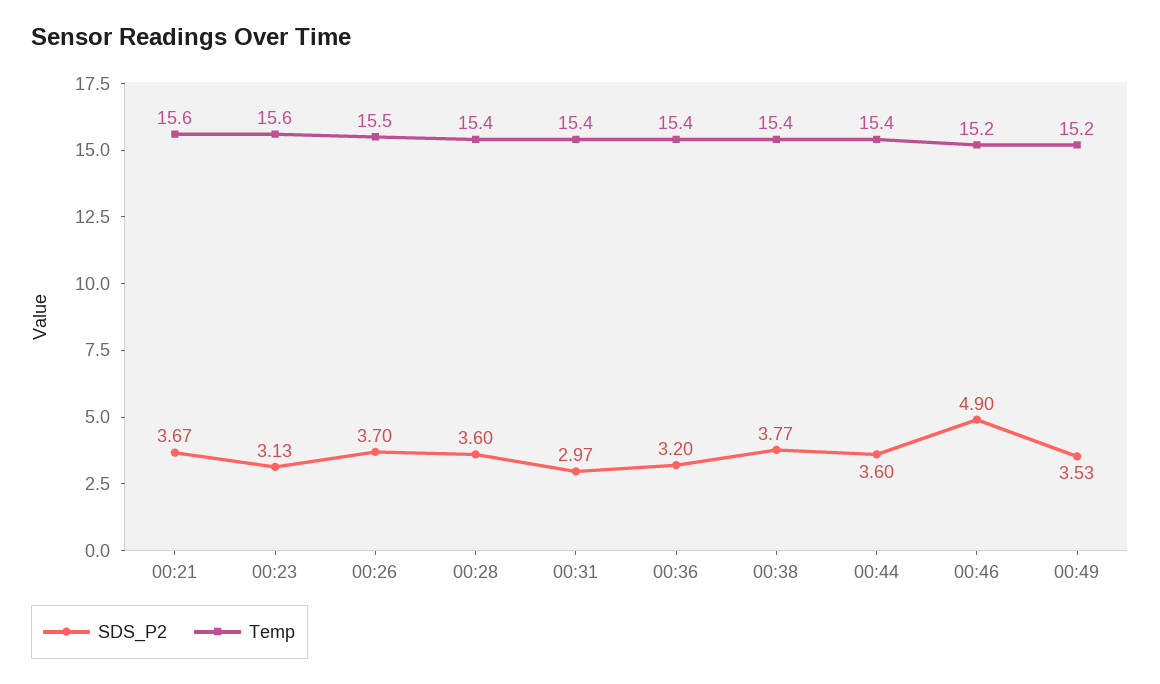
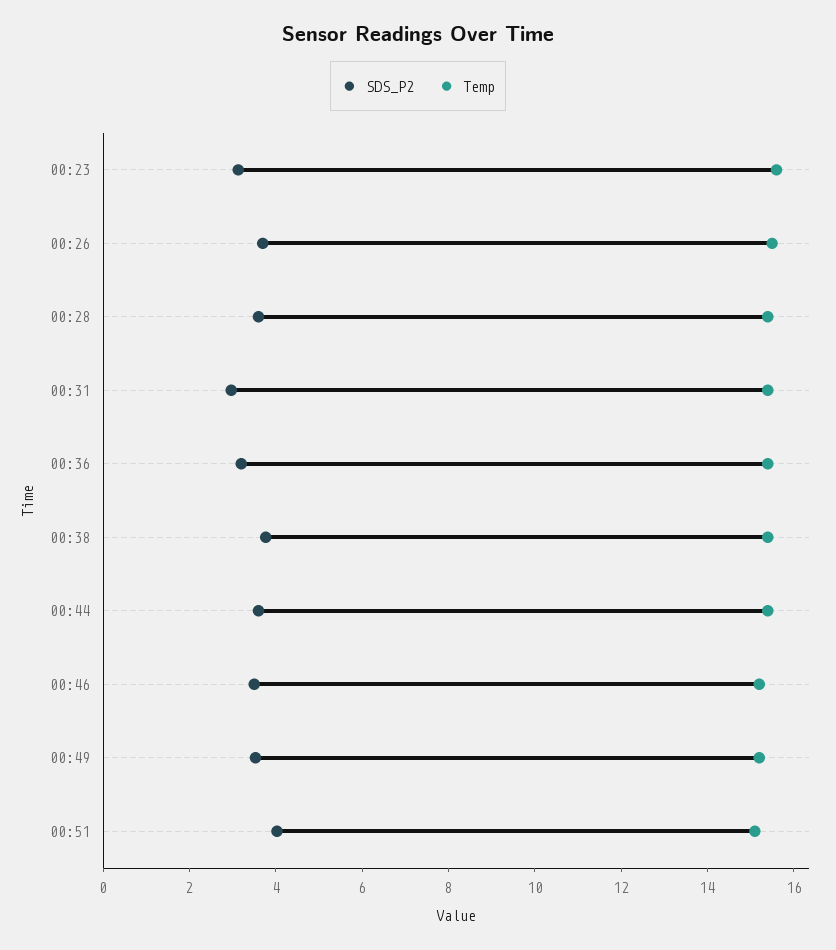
SDS_P2, 00:21: 3.67 -> none
Temp, 00:21: 15.6 -> none
SDS_P2, 00:46: 4.9 -> 3.5
SDS_P2, 00:51: none -> 4
Temp, 00:51: none -> 15

